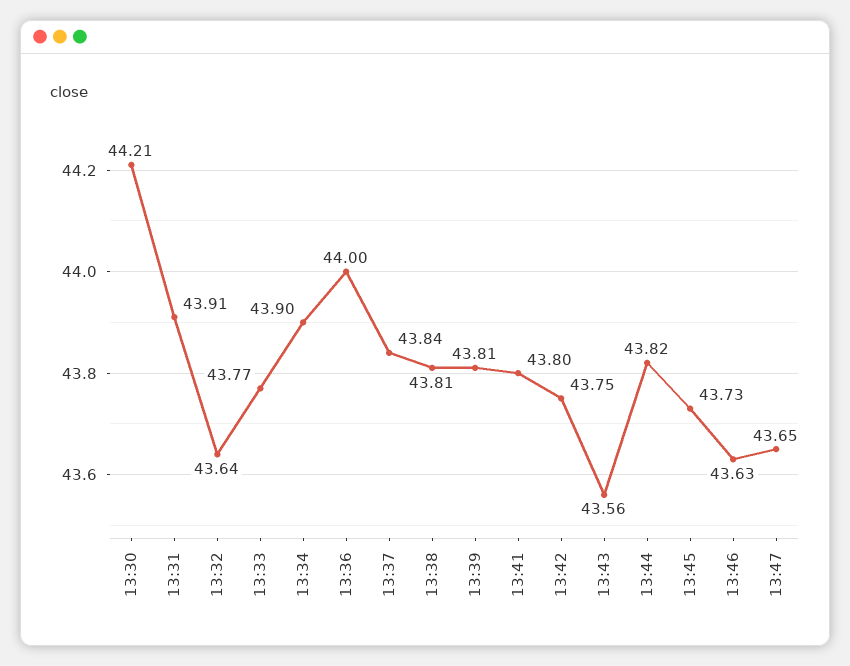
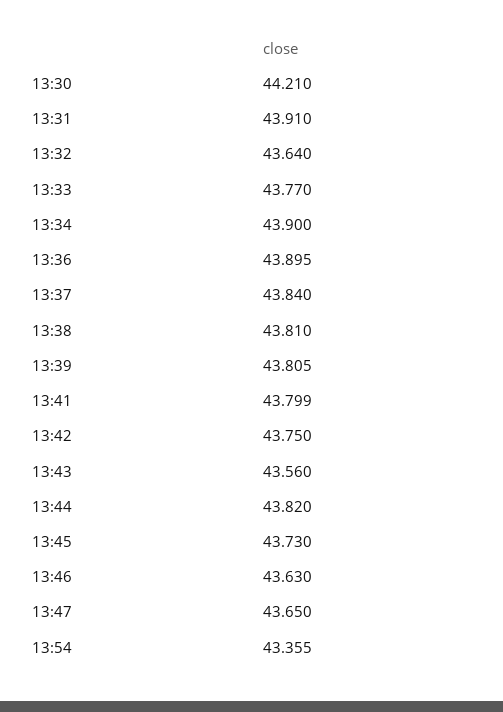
13:36: 44 -> 43.895
13:54: none -> 43.355

